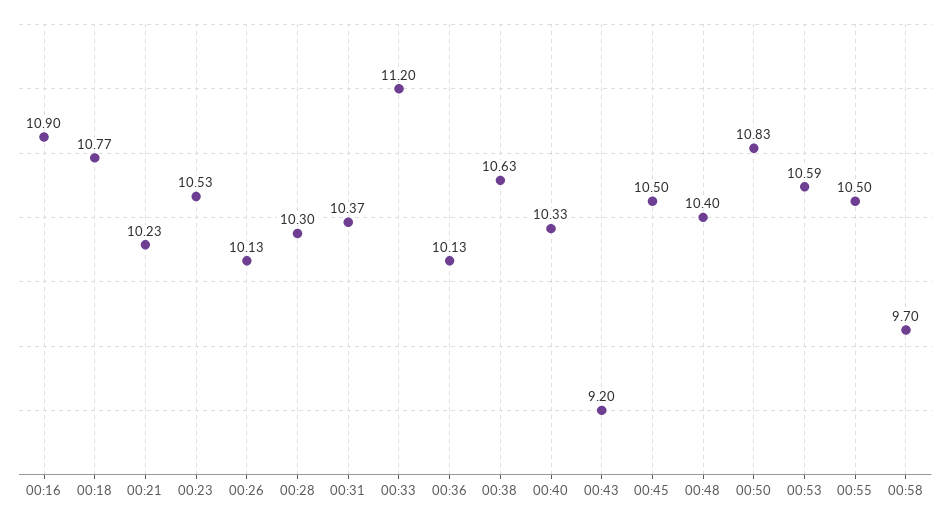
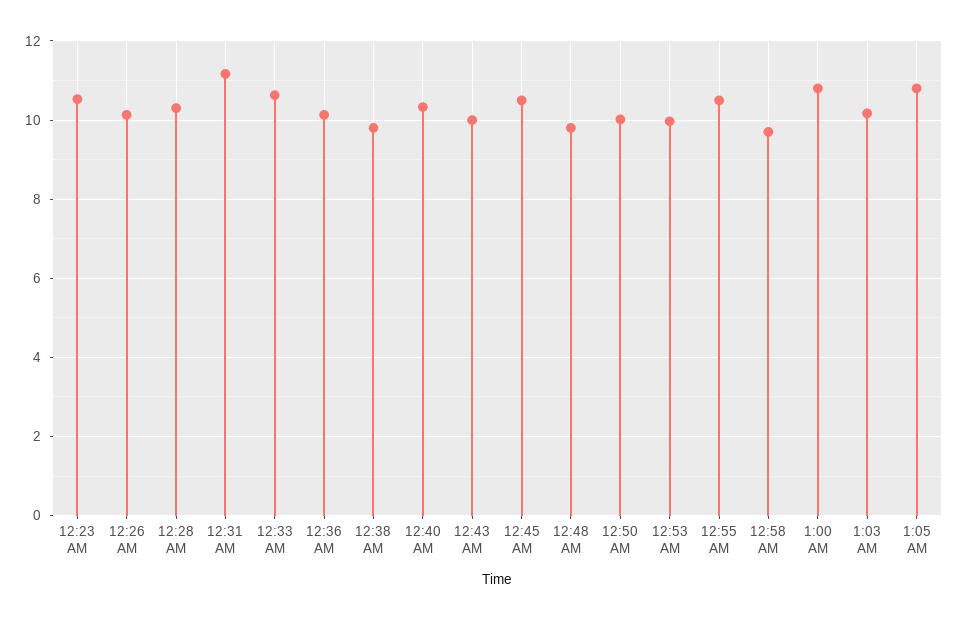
00:16: 10.9 -> none
00:18: 10.77 -> none
00:21: 10.23 -> none
00:31: 10.37 -> 11.2
00:33: 11.2 -> 10.6
00:38: 10.63 -> 9.8
00:43: 9.2 -> 10
00:48: 10.4 -> 9.8
00:50: 10.83 -> 10
00:53: 10.59 -> 10
1:00 AM: none -> 10.8
1:03 AM: none -> 10.2
1:05 AM: none -> 10.8

